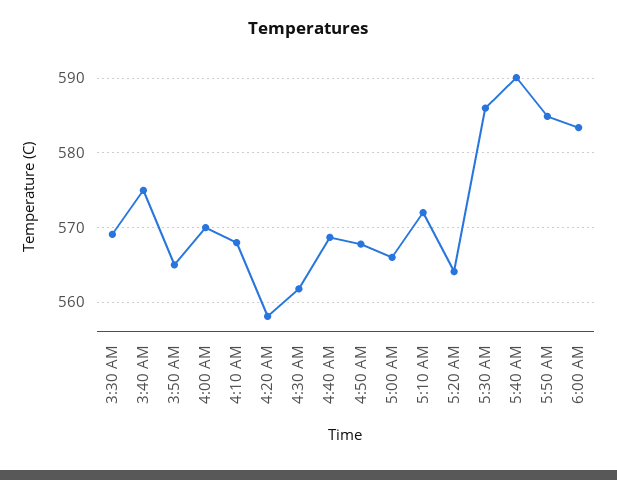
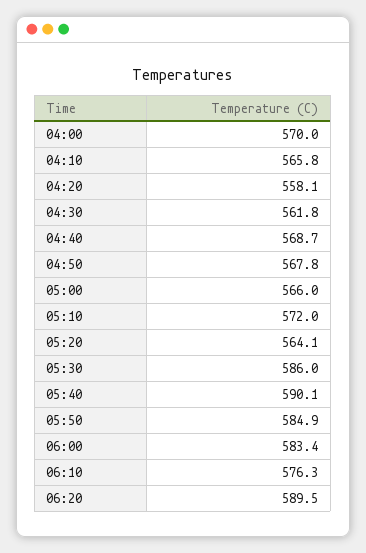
3:30 AM: 569 -> none
3:40 AM: 575 -> none
3:50 AM: 565 -> none
4:10 AM: 568 -> 565.8
06:10: none -> 576.3
06:20: none -> 589.5

